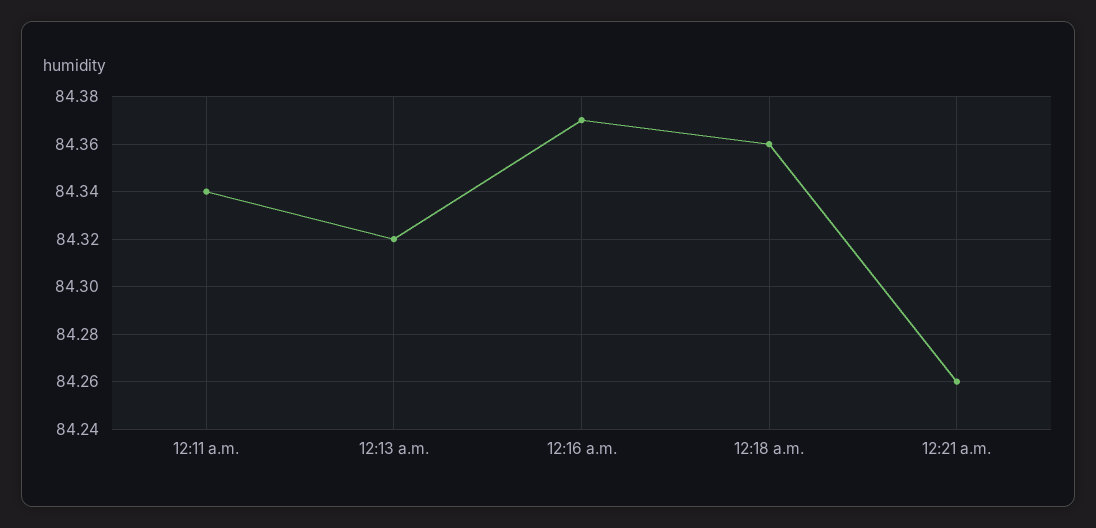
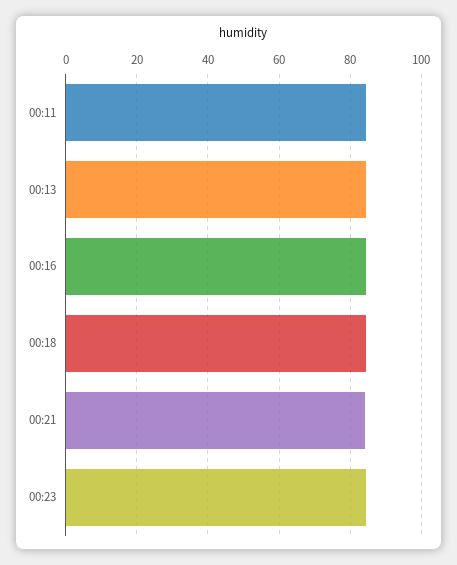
00:23: none -> 84

